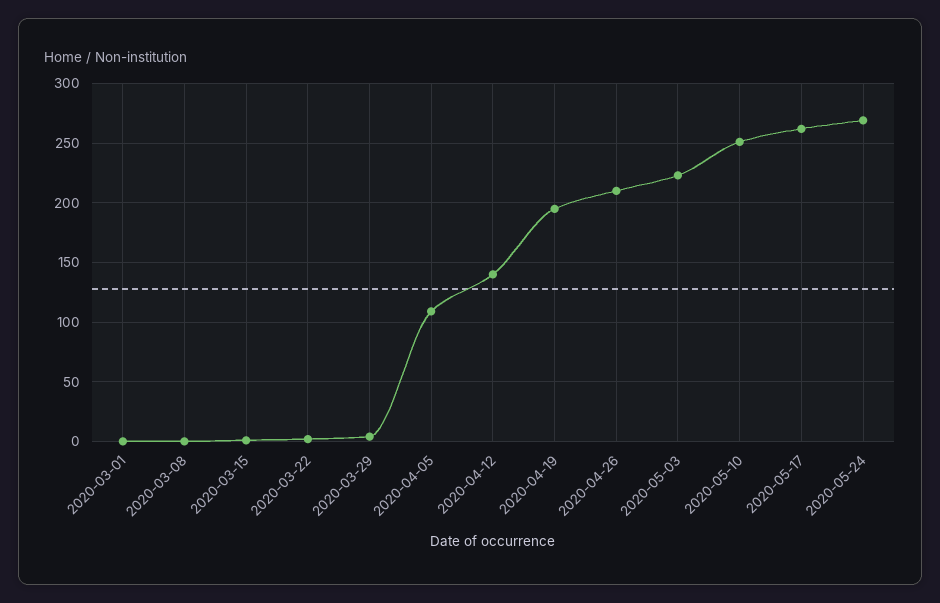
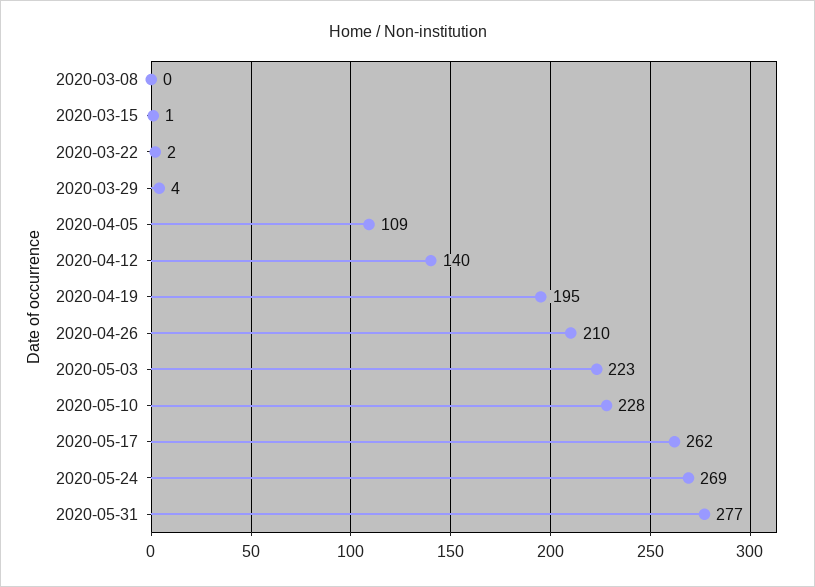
2020-03-01: 0 -> none
2020-05-10: 250 -> 228
2020-05-31: none -> 277

